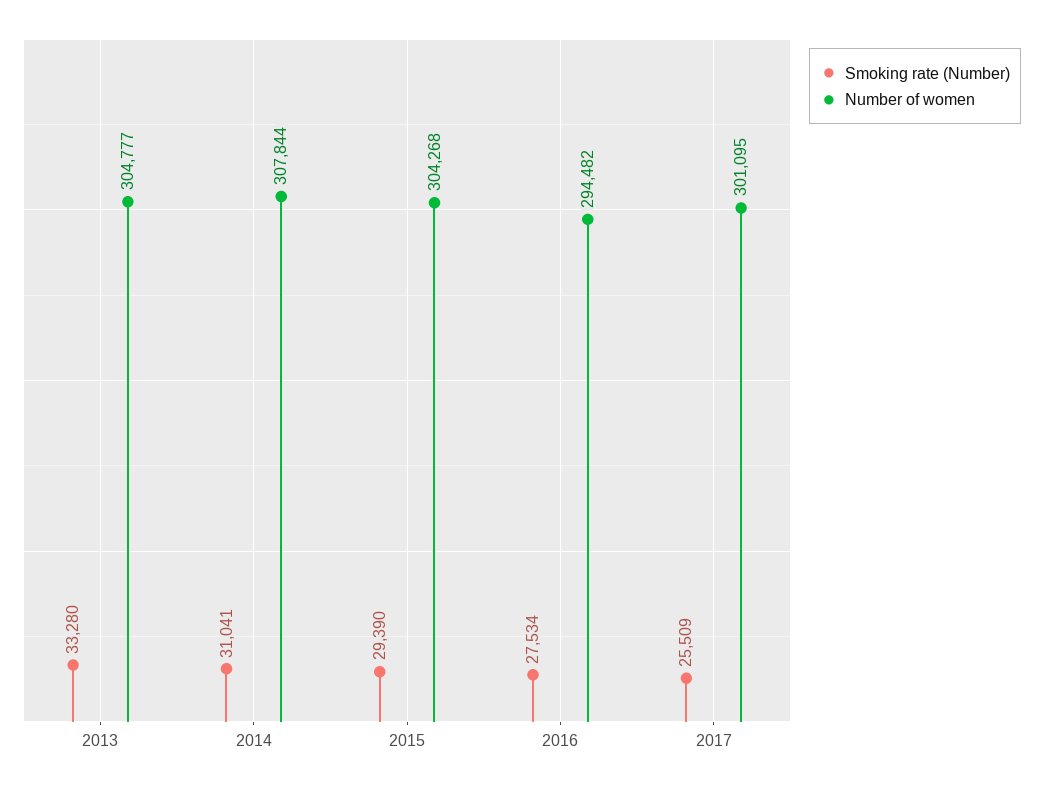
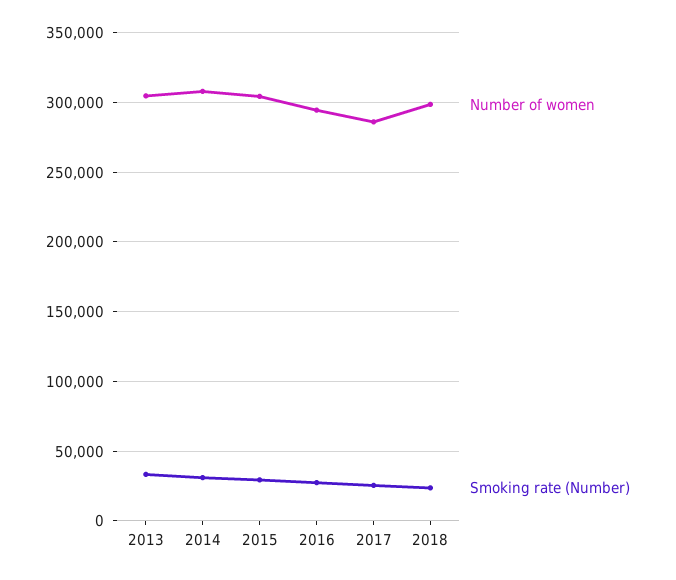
Number of women, 2017: 301095 -> 285000
Number of women, 2018: none -> 300000
Smoking rate (Number), 2018: none -> 25000

